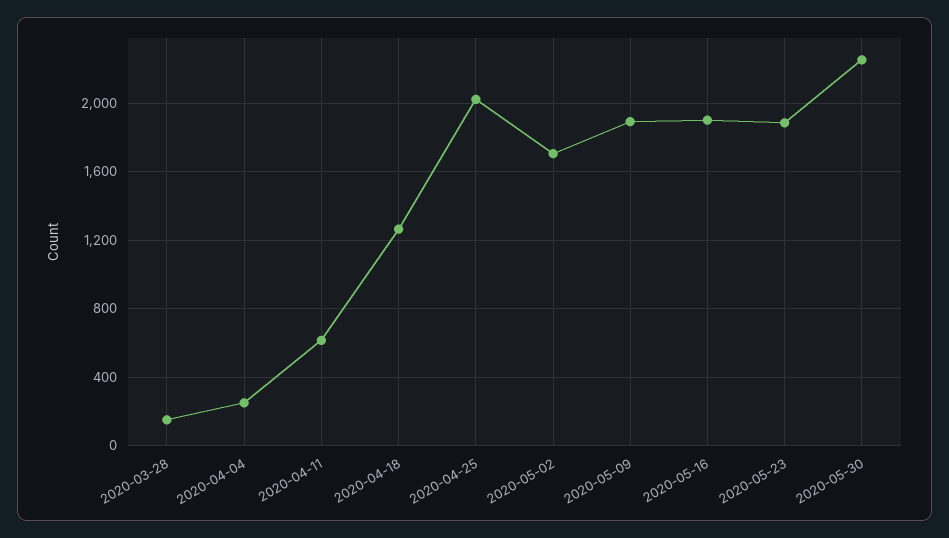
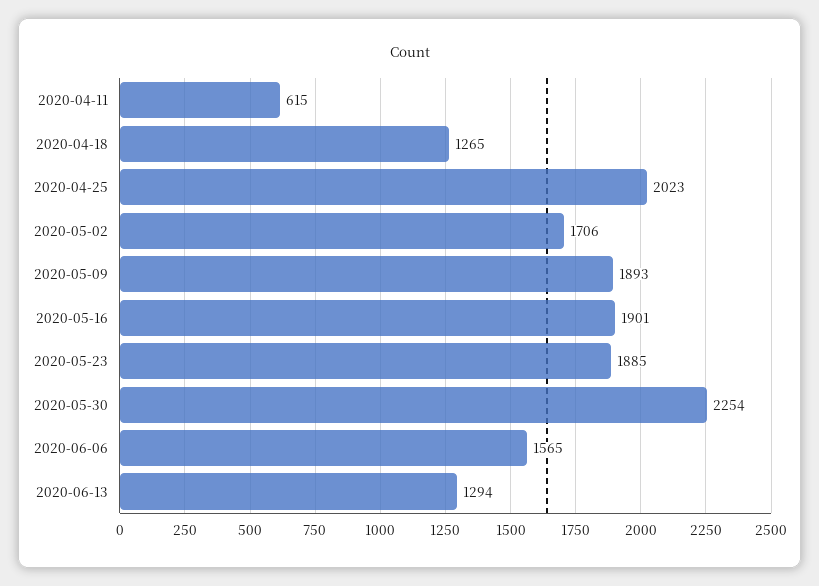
2020-03-28: 150 -> none
2020-04-04: 250 -> none
2020-06-06: none -> 1565
2020-06-13: none -> 1294

